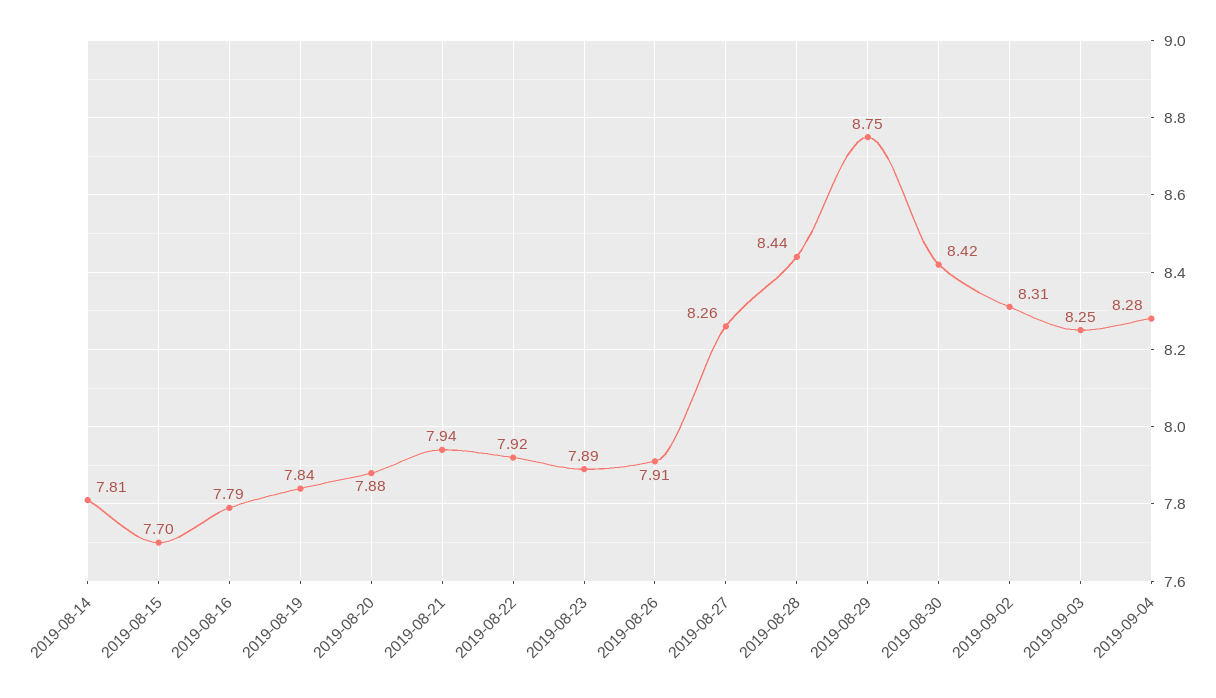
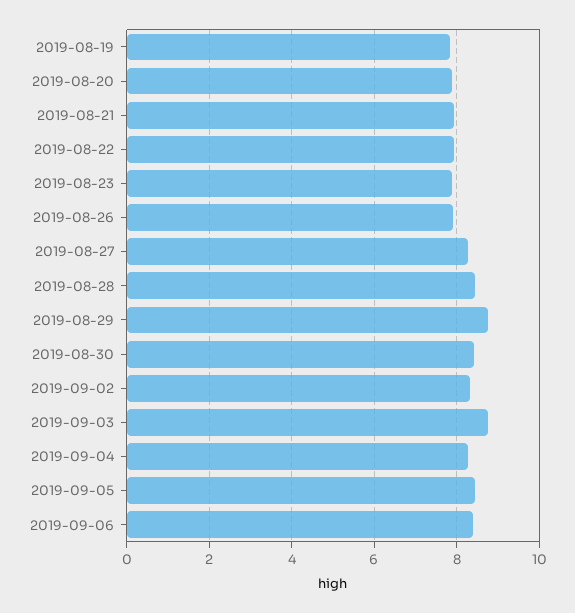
2019-08-14: 7.81 -> none
2019-08-15: 7.7 -> none
2019-08-16: 7.79 -> none
2019-09-03: 8.25 -> 8.8
2019-09-05: none -> 8.4
2019-09-06: none -> 8.4

